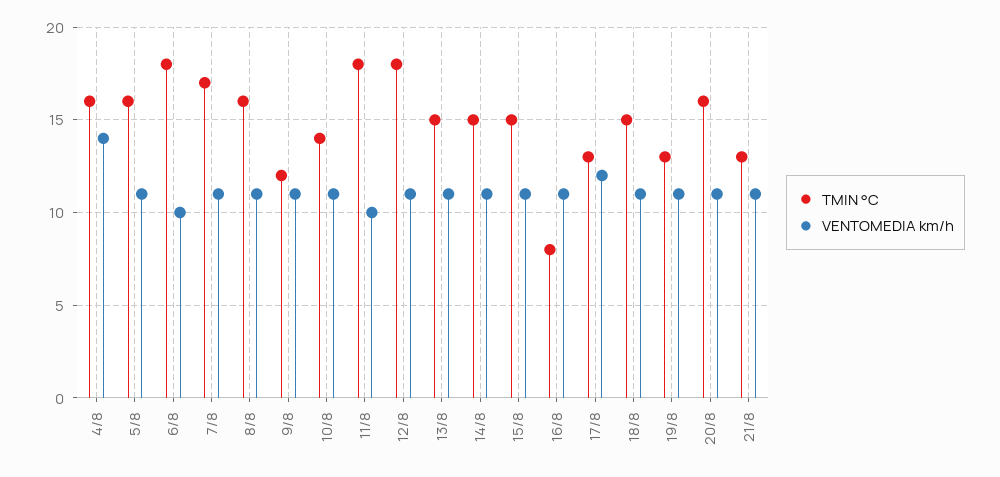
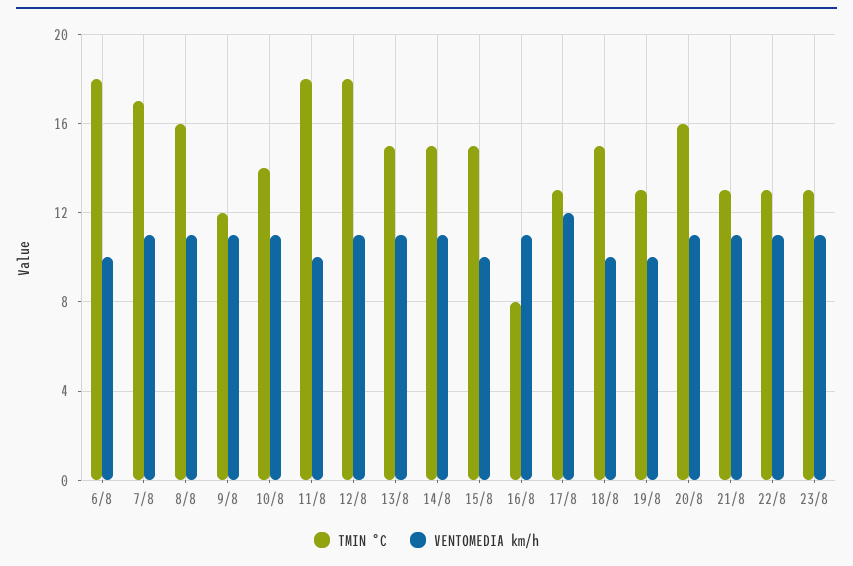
TMIN °C, 4/8: 16 -> none
VENTOMEDIA km/h, 4/8: 14 -> none
TMIN °C, 5/8: 16 -> none
VENTOMEDIA km/h, 5/8: 11 -> none
VENTOMEDIA km/h, 15/8: 11 -> 10
VENTOMEDIA km/h, 18/8: 11 -> 10
VENTOMEDIA km/h, 19/8: 11 -> 10
TMIN °C, 22/8: none -> 13
VENTOMEDIA km/h, 22/8: none -> 11
TMIN °C, 23/8: none -> 13
VENTOMEDIA km/h, 23/8: none -> 11

